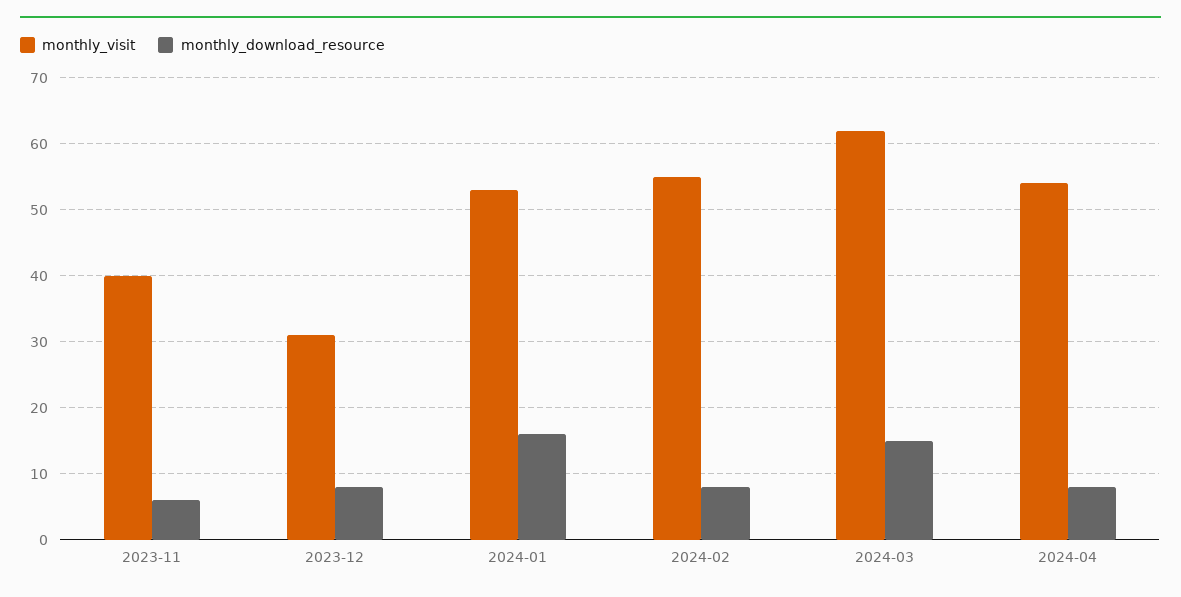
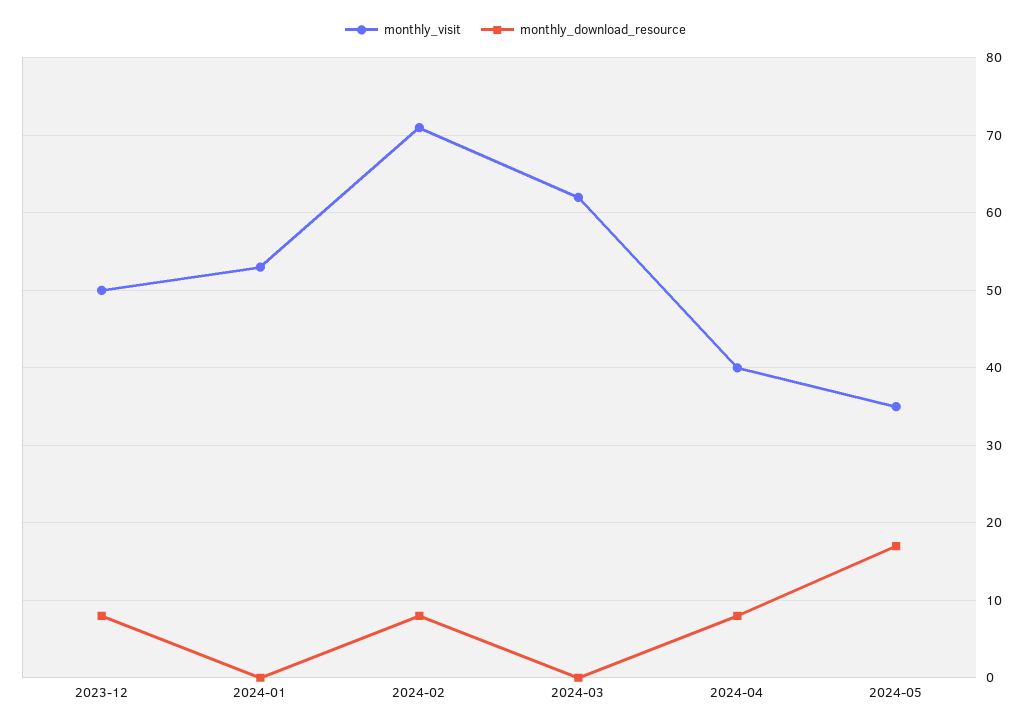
monthly_visit, 2023-11: 40 -> none
monthly_download_resource, 2023-11: 6 -> none
monthly_visit, 2023-12: 31 -> 50
monthly_download_resource, 2024-01: 16 -> 0
monthly_visit, 2024-02: 55 -> 71
monthly_download_resource, 2024-03: 15 -> 0
monthly_visit, 2024-04: 54 -> 40
monthly_visit, 2024-05: none -> 35
monthly_download_resource, 2024-05: none -> 17

